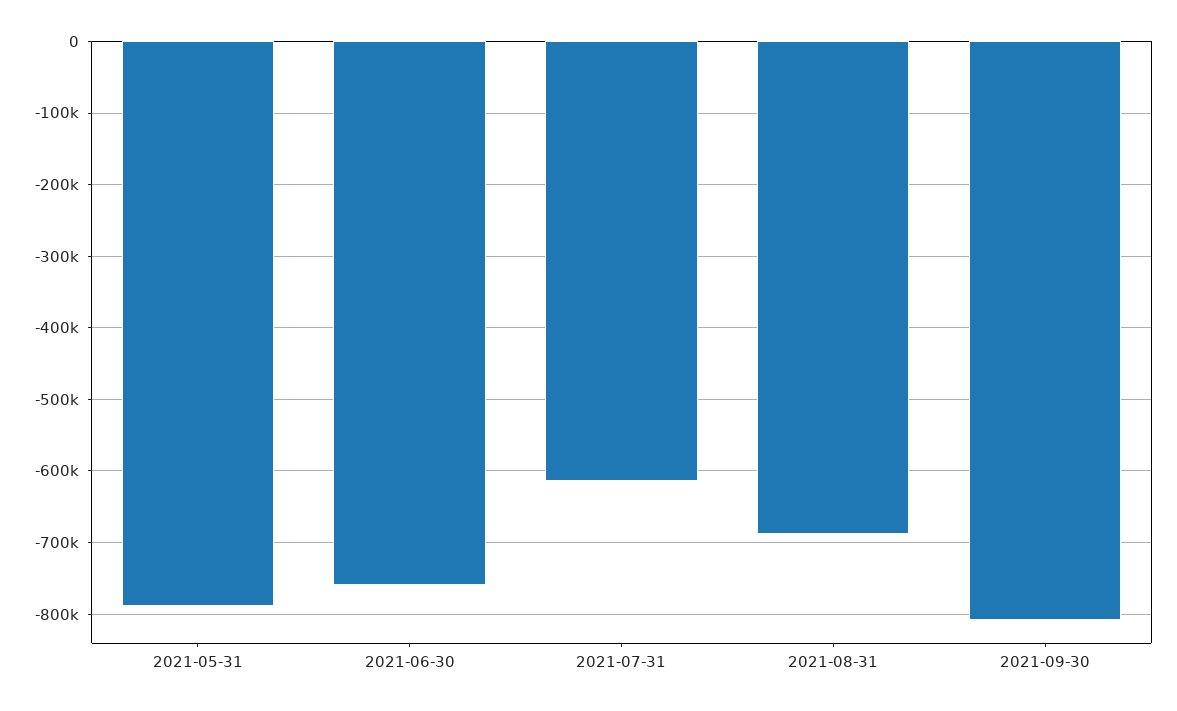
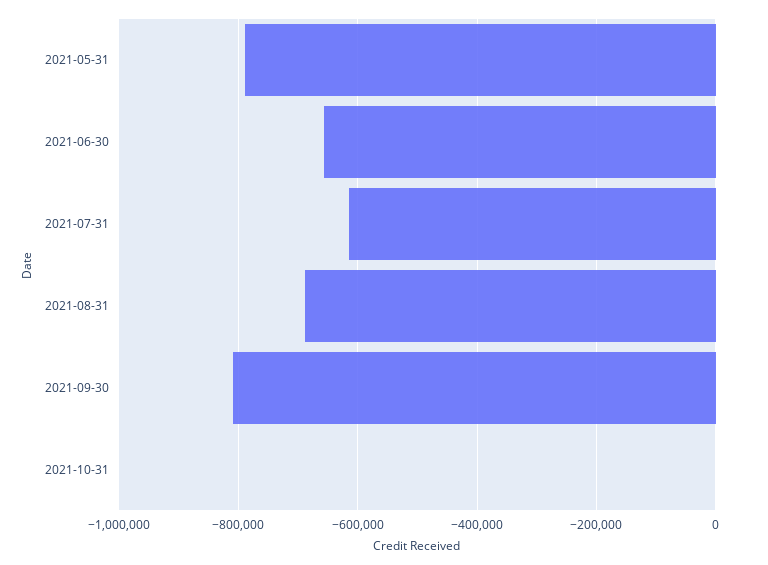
2021-06-30: -760000 -> -660000
2021-10-31: none -> 0

